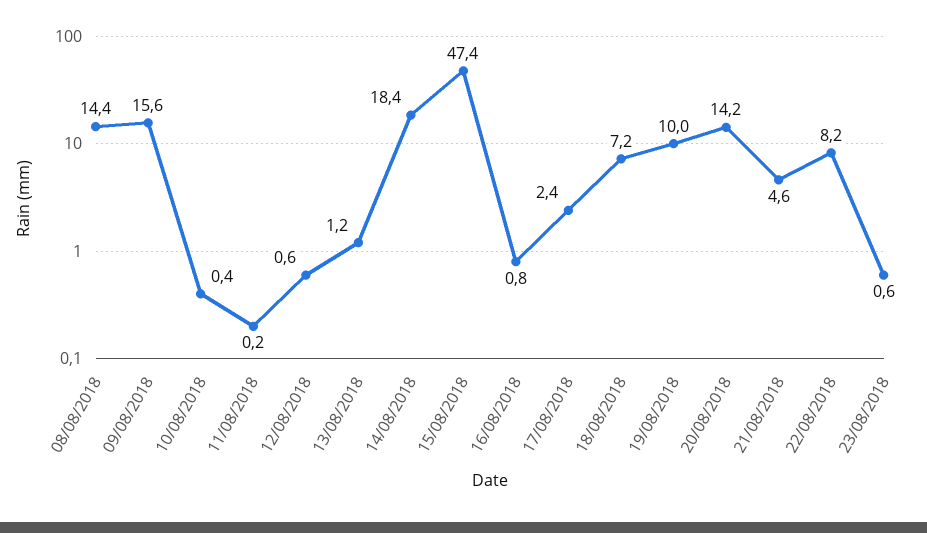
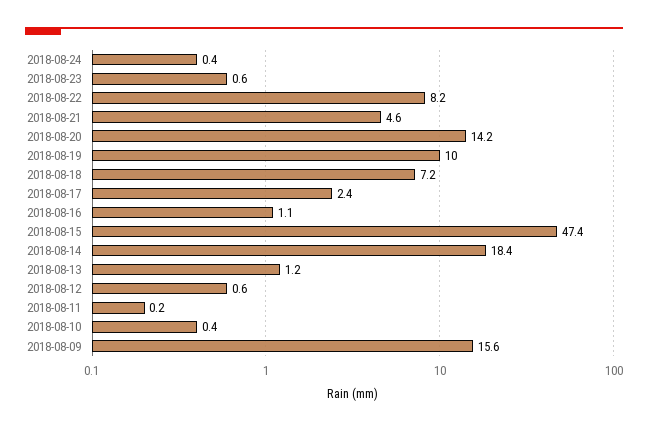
08/08/2018: 14.4 -> none
16/08/2018: 0.8 -> 1.1
2018-08-24: none -> 0.4

